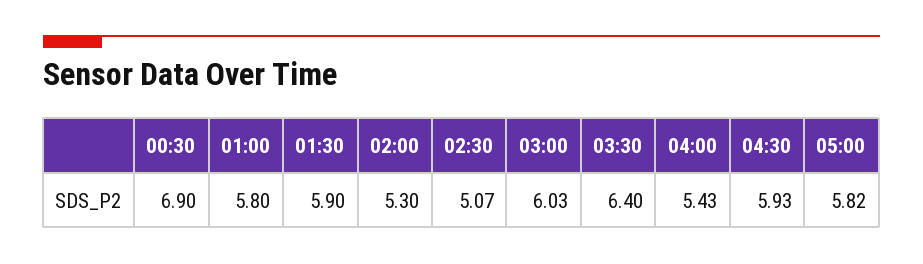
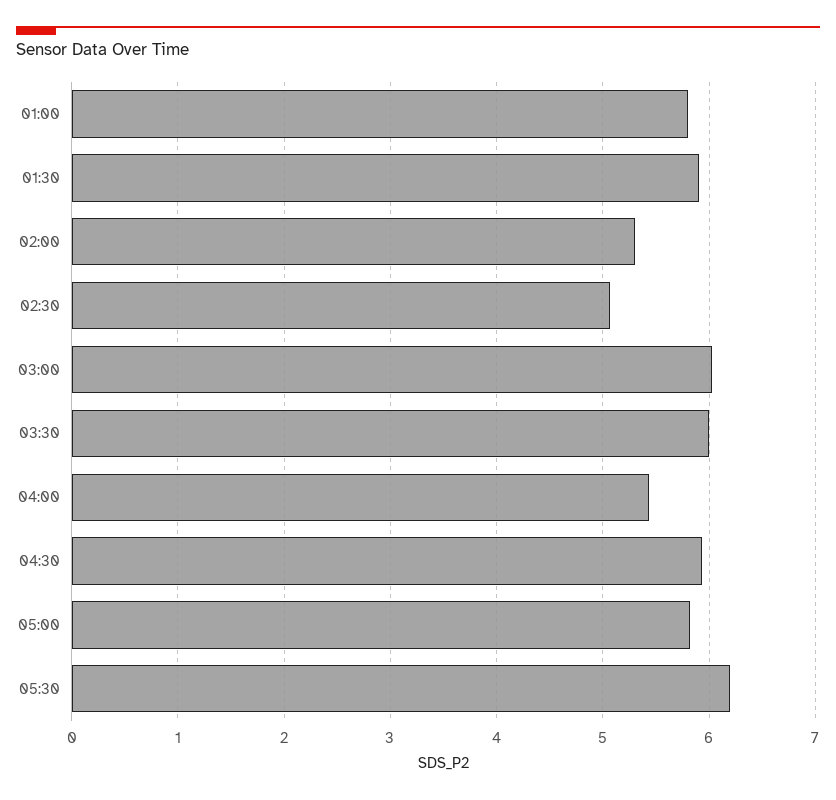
00:30: 6.9 -> none
03:30: 6.4 -> 6
05:30: none -> 6.2

